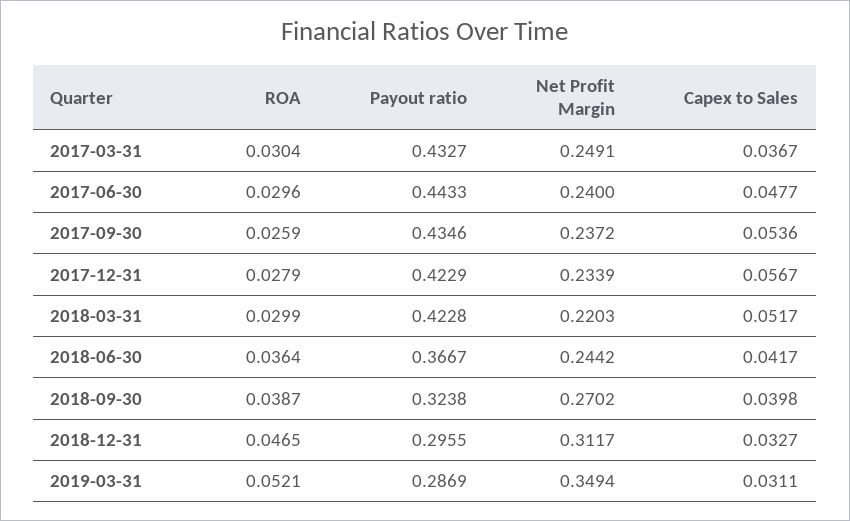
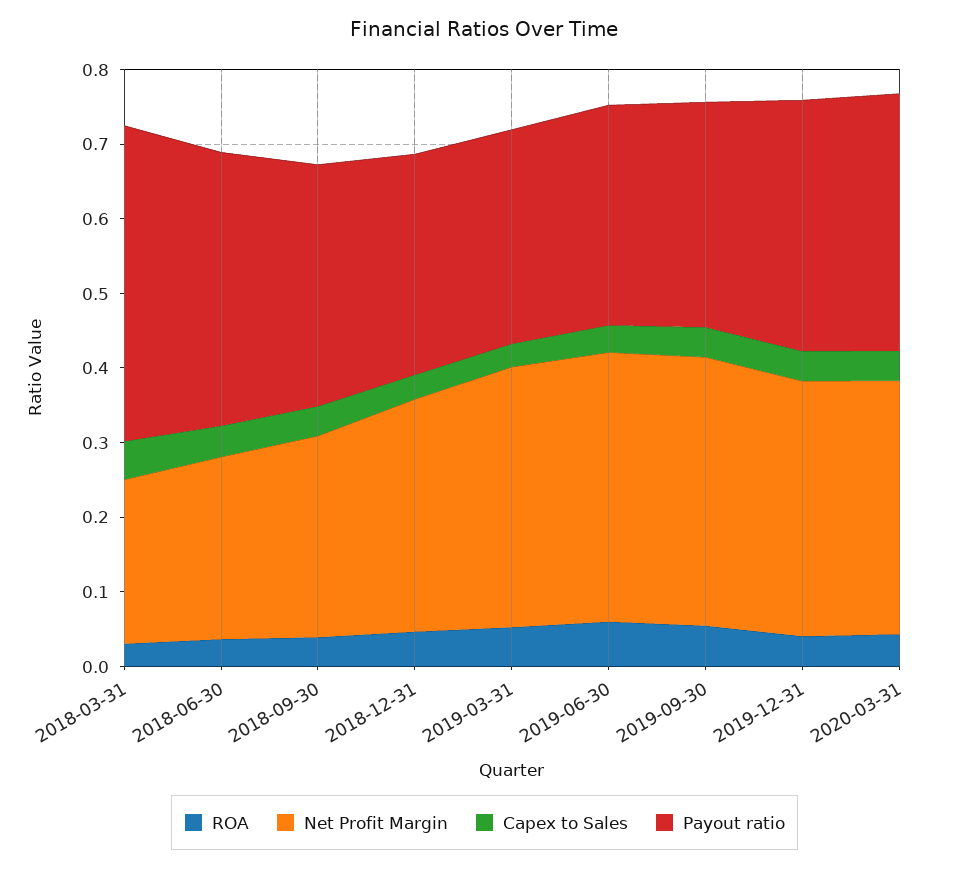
ROA, 2017-03-31: 0.0304 -> none
Payout ratio, 2017-03-31: 0.4327 -> none
Net Profit Margin, 2017-03-31: 0.2491 -> none
Capex to Sales, 2017-03-31: 0.0367 -> none
ROA, 2017-06-30: 0.0296 -> none
Payout ratio, 2017-06-30: 0.4433 -> none
Net Profit Margin, 2017-06-30: 0.24 -> none
Capex to Sales, 2017-06-30: 0.0477 -> none
ROA, 2017-09-30: 0.0259 -> none
Payout ratio, 2017-09-30: 0.4346 -> none
Net Profit Margin, 2017-09-30: 0.2372 -> none
Capex to Sales, 2017-09-30: 0.0536 -> none
ROA, 2017-12-31: 0.0279 -> none
Payout ratio, 2017-12-31: 0.4229 -> none
Net Profit Margin, 2017-12-31: 0.2339 -> none
Capex to Sales, 2017-12-31: 0.0567 -> none
ROA, 2019-06-30: none -> 0.06
Net Profit Margin, 2019-06-30: none -> 0.36
Capex to Sales, 2019-06-30: none -> 0.04
Payout ratio, 2019-06-30: none -> 0.3
ROA, 2019-09-30: none -> 0.06
Net Profit Margin, 2019-09-30: none -> 0.36
Capex to Sales, 2019-09-30: none -> 0.04
Payout ratio, 2019-09-30: none -> 0.3
ROA, 2019-12-31: none -> 0.04
Net Profit Margin, 2019-12-31: none -> 0.34
Capex to Sales, 2019-12-31: none -> 0.04
Payout ratio, 2019-12-31: none -> 0.34
ROA, 2020-03-31: none -> 0.04
Net Profit Margin, 2020-03-31: none -> 0.34
Capex to Sales, 2020-03-31: none -> 0.04
Payout ratio, 2020-03-31: none -> 0.34

